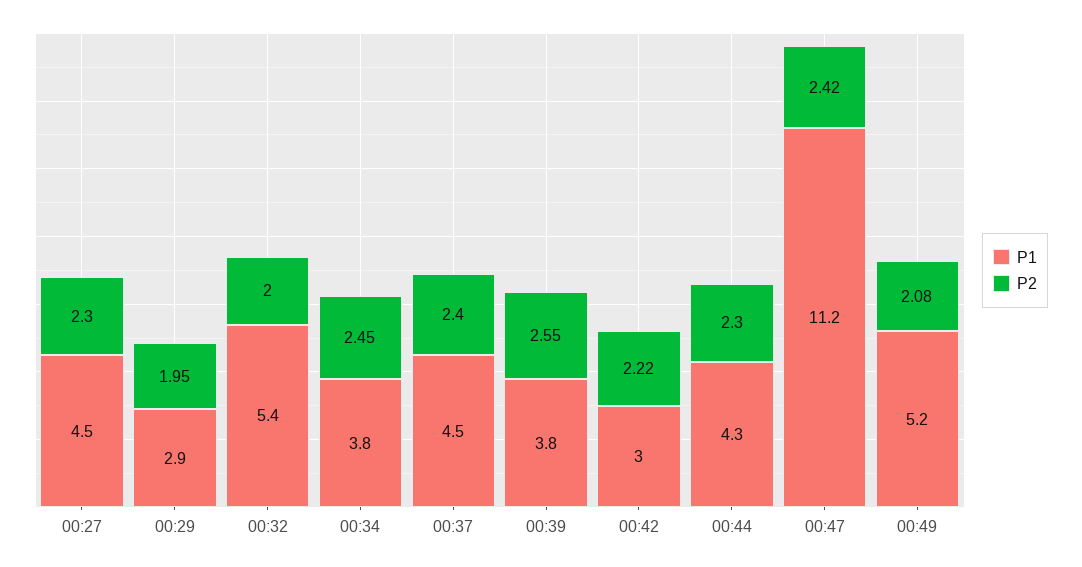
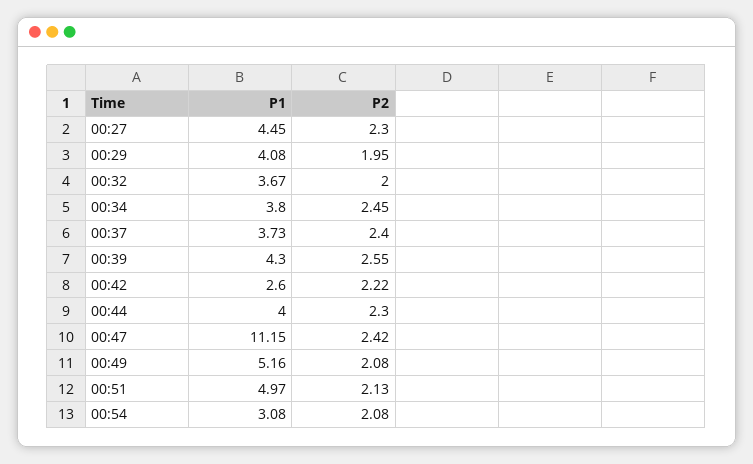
P1, 00:29: 2.9 -> 4.08
P1, 00:32: 5.4 -> 3.67
P1, 00:37: 4.5 -> 3.73
P1, 00:39: 3.8 -> 4.3
P1, 00:42: 3 -> 2.6
P1, 00:44: 4.3 -> 4
P1, 00:51: none -> 4.97
P2, 00:51: none -> 2.13
P1, 00:54: none -> 3.08
P2, 00:54: none -> 2.08

